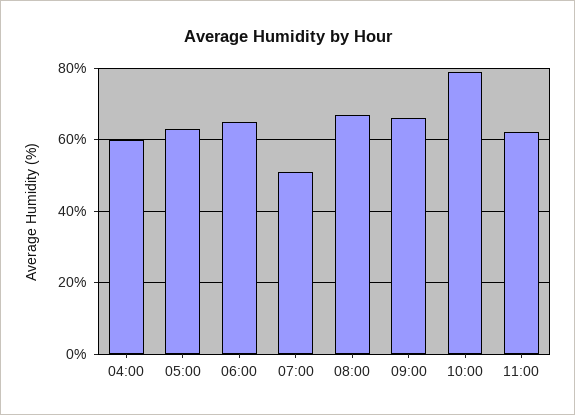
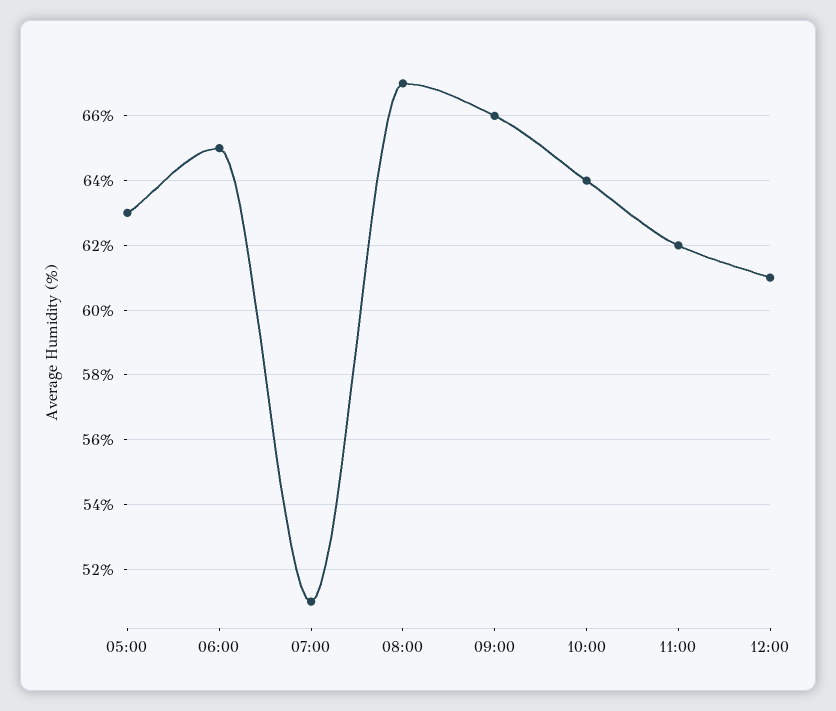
04:00: 60 -> none
10:00: 80 -> 64
12:00: none -> 61

